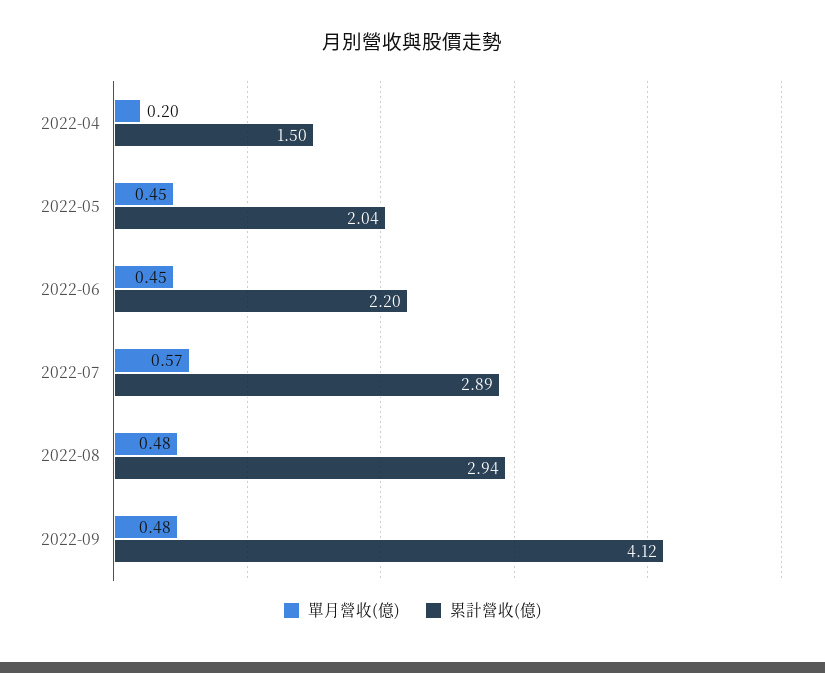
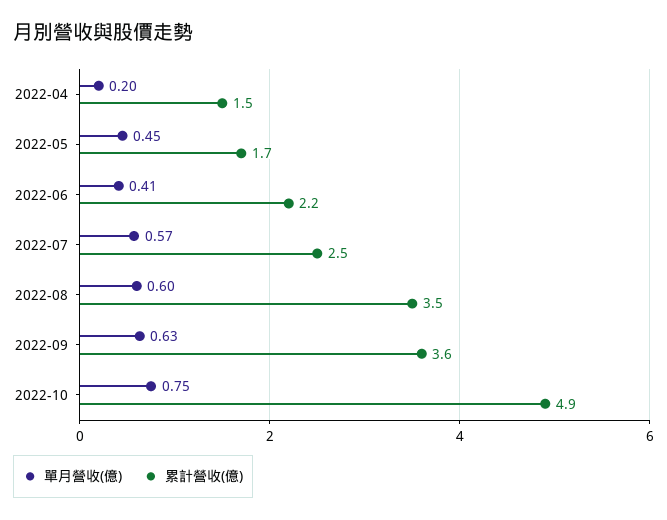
累計營收(億), 2022-05: 2.04 -> 1.7
單月營收(億), 2022-06: 0.45 -> 0.41
累計營收(億), 2022-07: 2.89 -> 2.5
單月營收(億), 2022-08: 0.48 -> 0.6
累計營收(億), 2022-08: 2.94 -> 3.5
單月營收(億), 2022-09: 0.48 -> 0.63
累計營收(億), 2022-09: 4.12 -> 3.6
單月營收(億), 2022-10: none -> 0.75
累計營收(億), 2022-10: none -> 4.9

